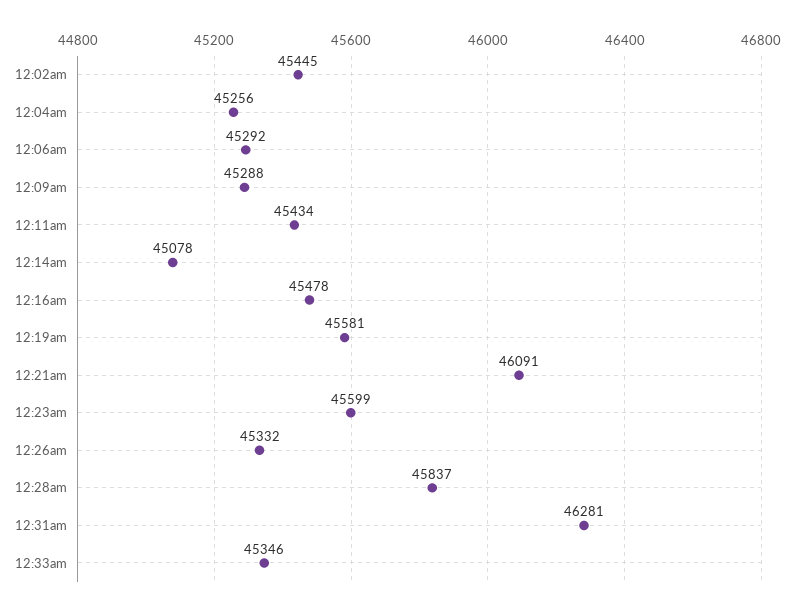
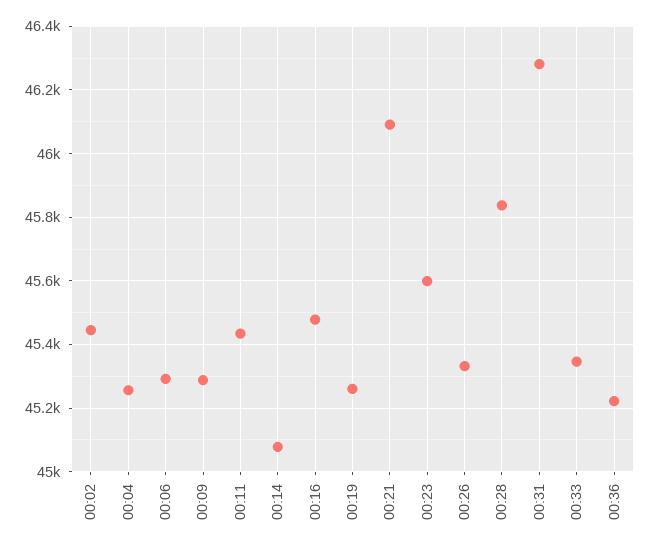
12:19am: 45581 -> 45260
00:36: none -> 45220

